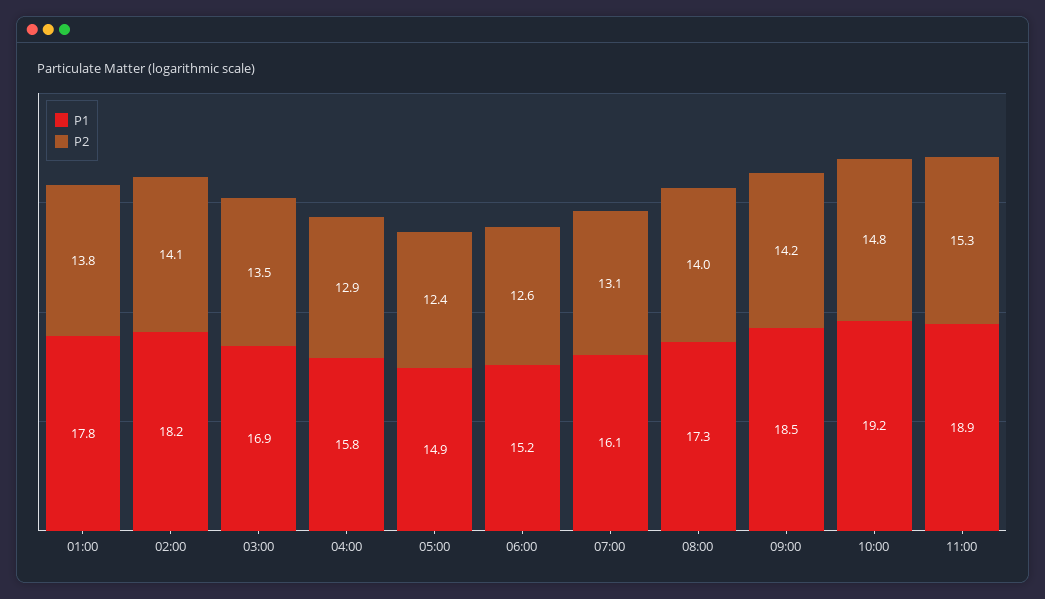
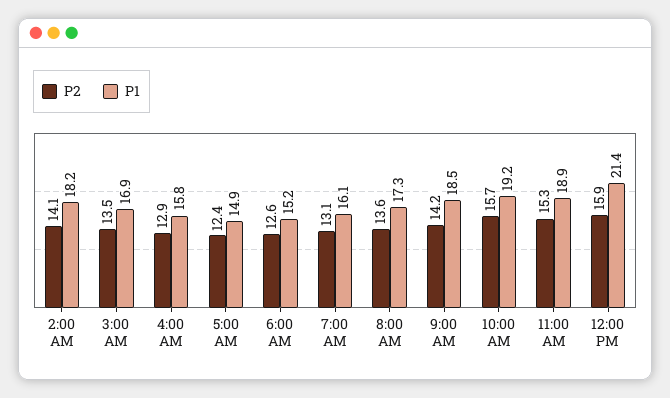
P1, 01:00: 17.8 -> none
P2, 01:00: 13.8 -> none
P2, 08:00: 14 -> 13.6
P2, 10:00: 14.8 -> 15.7
P2, 12:00 PM: none -> 15.9
P1, 12:00 PM: none -> 21.4

